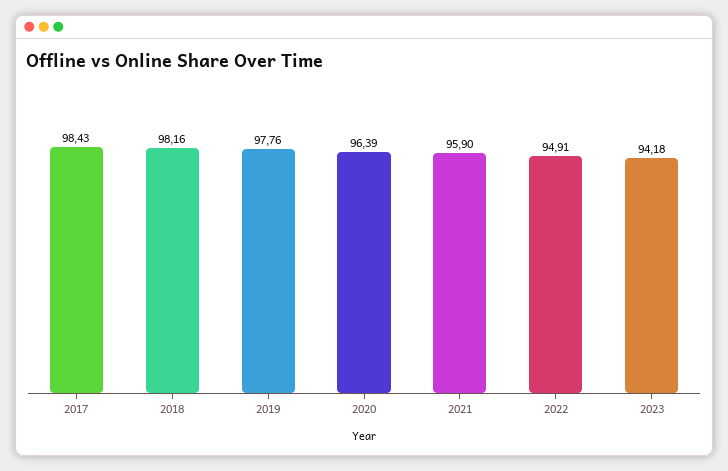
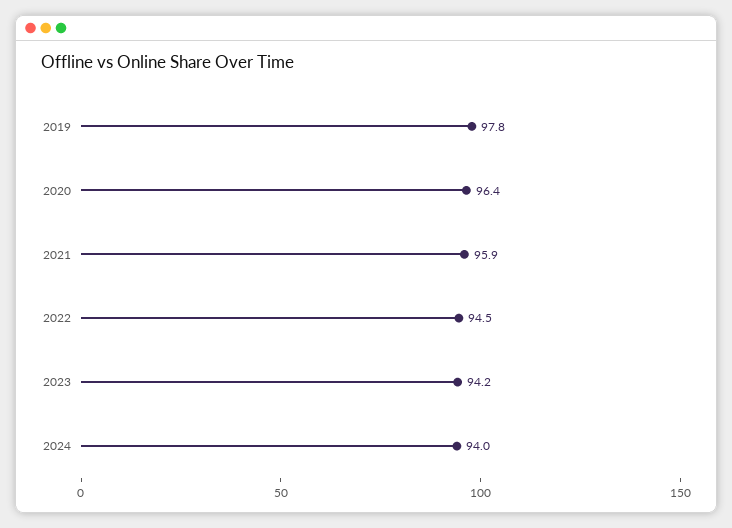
2017: 98.43 -> none
2018: 98.16 -> none
2022: 94.91 -> 94.5
2024: none -> 94

